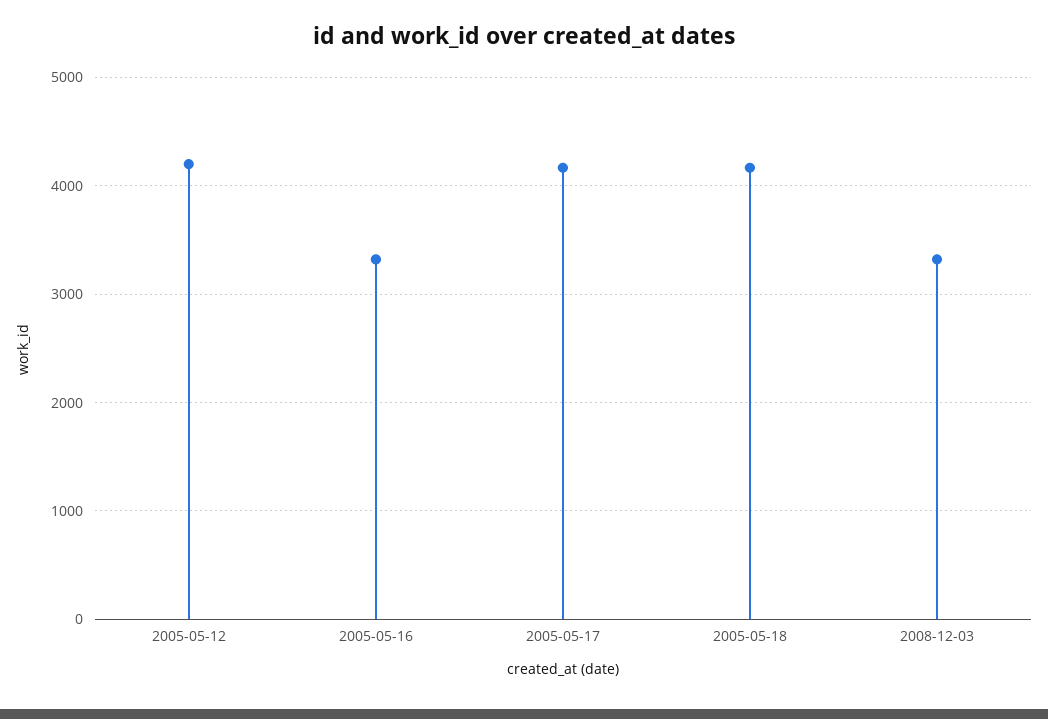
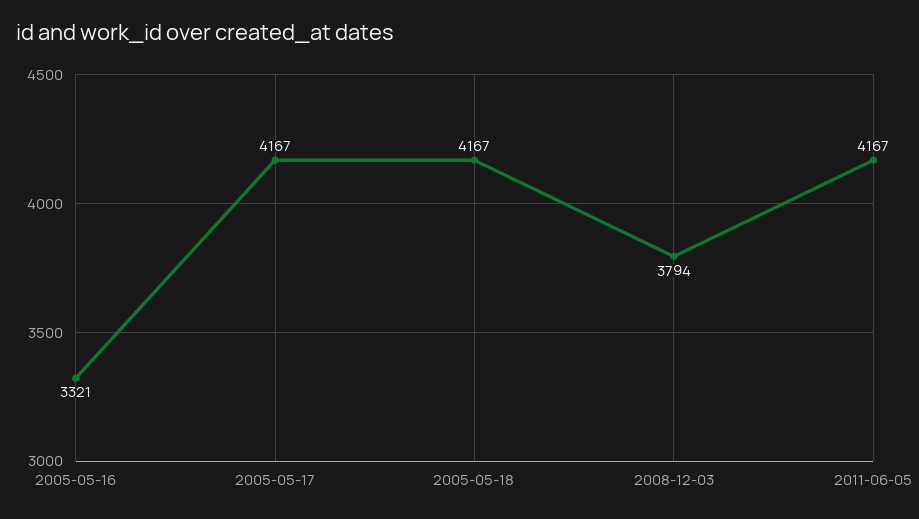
2005-05-12: 4200 -> none
2008-12-03: 3300 -> 3794
2011-06-05: none -> 4167

